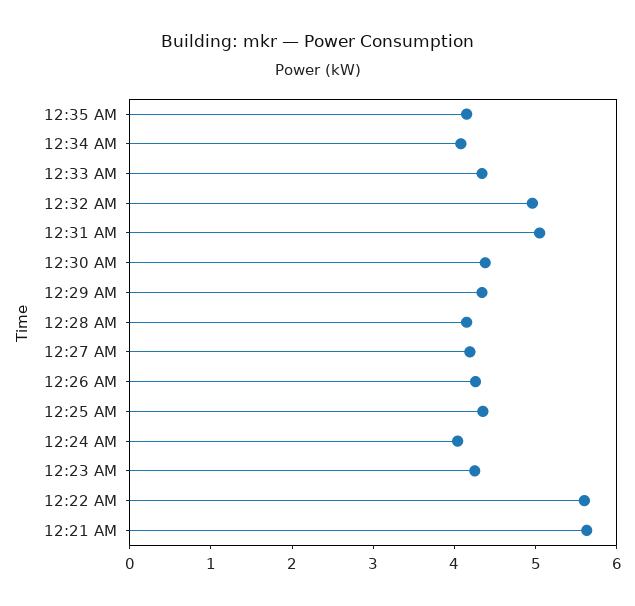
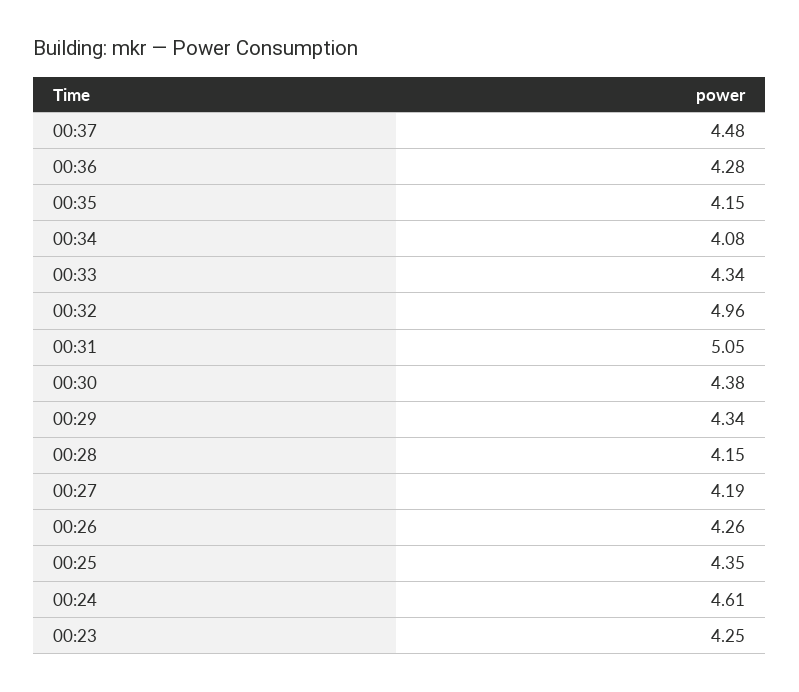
12:24 AM: 4 -> 4.61
12:22 AM: 5.6 -> none
12:21 AM: 5.6 -> none
00:37: none -> 4.48
00:36: none -> 4.28

